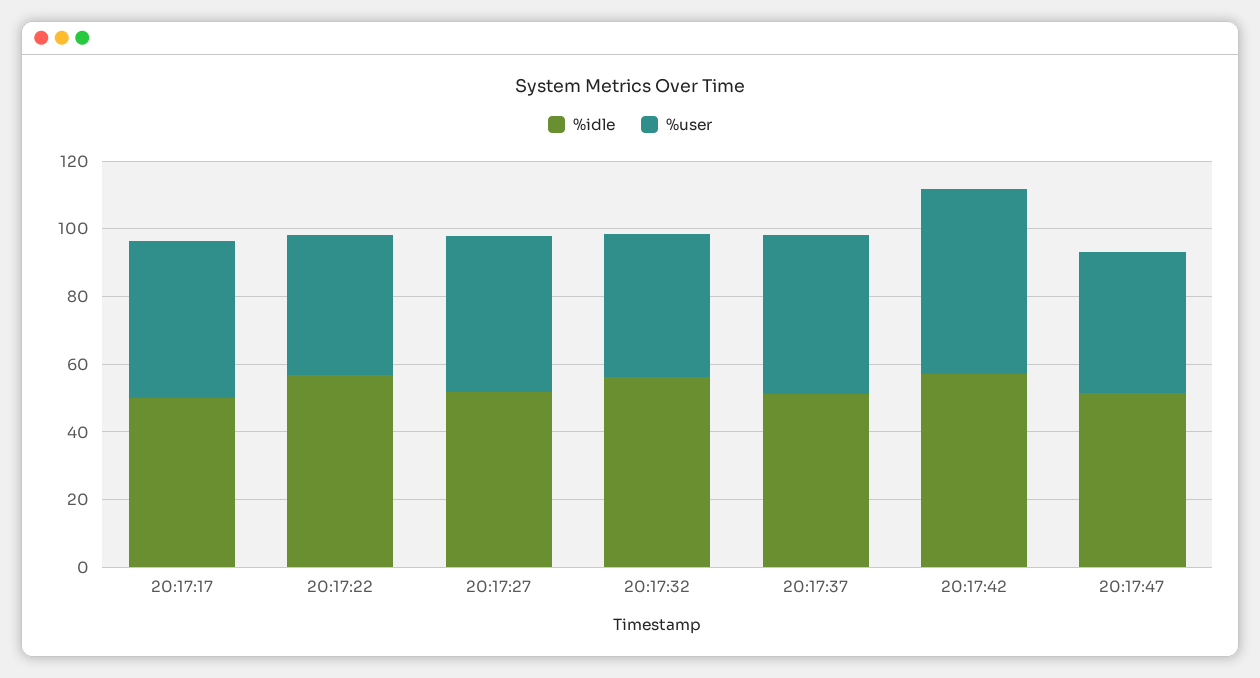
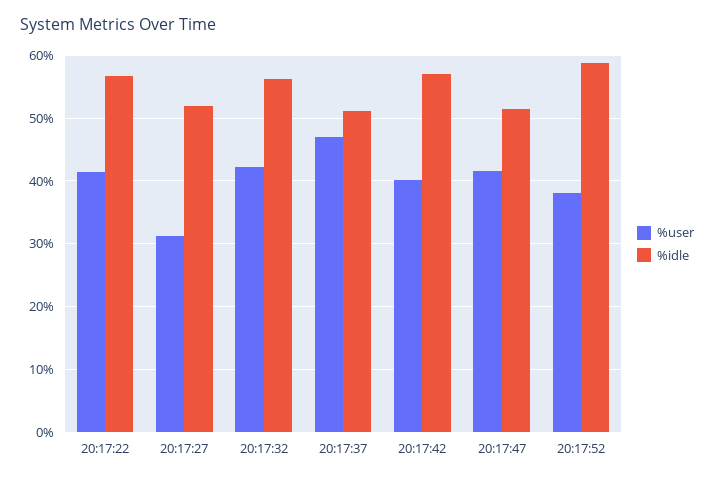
%idle, 20:17:17: 50 -> none
%user, 20:17:17: 45 -> none
%user, 20:17:27: 45 -> 31
%user, 20:17:42: 55 -> 40
%user, 20:17:52: none -> 38
%idle, 20:17:52: none -> 59

